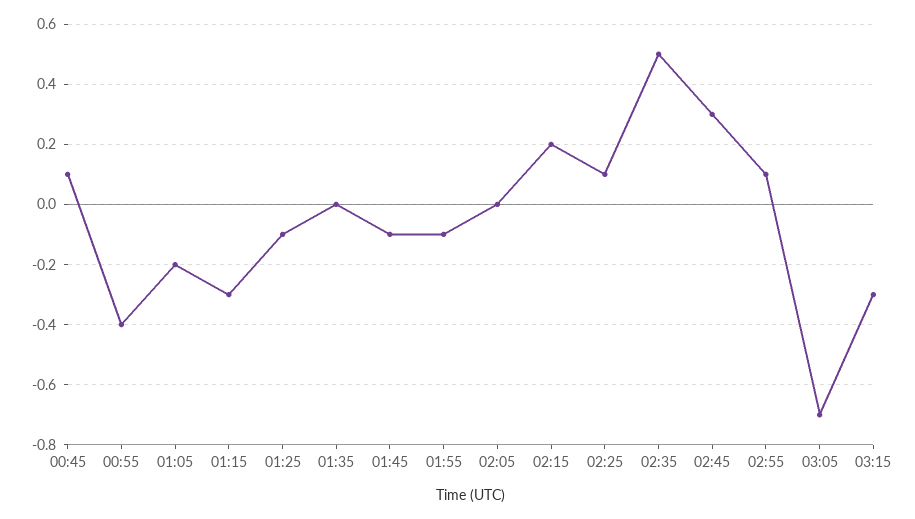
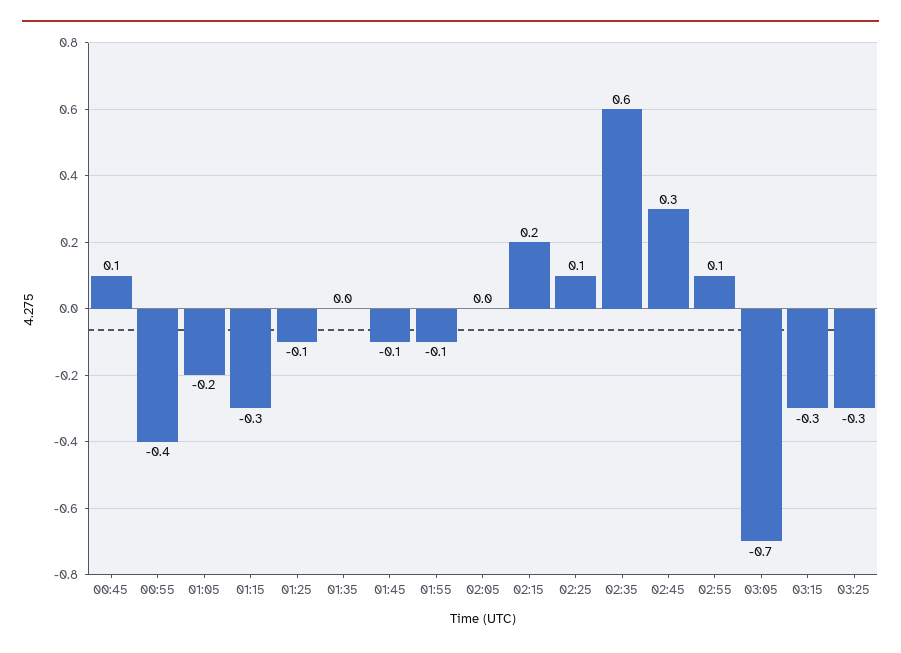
02:35: 0.5 -> 0.6
03:25: none -> -0.3

